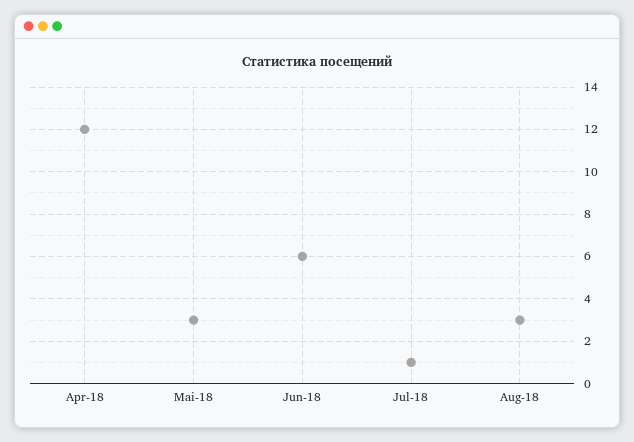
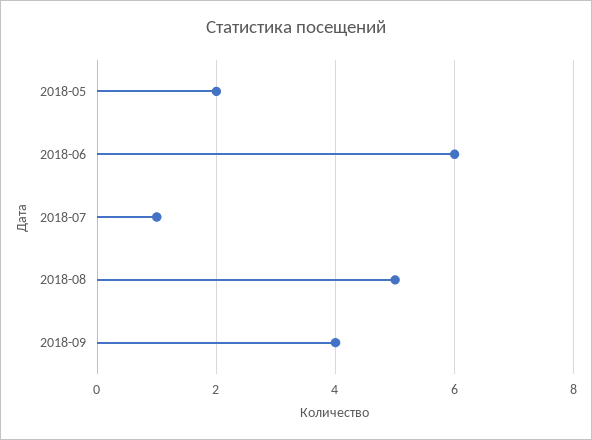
Apr-18: 12 -> none
Mai-18: 3 -> 2
Aug-18: 3 -> 5
2018-09: none -> 4

